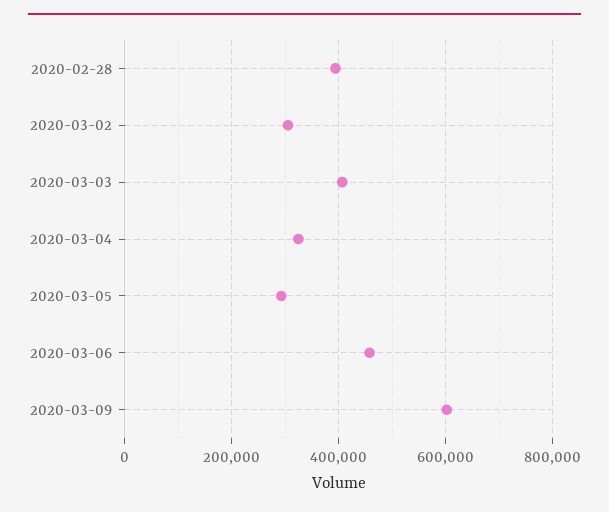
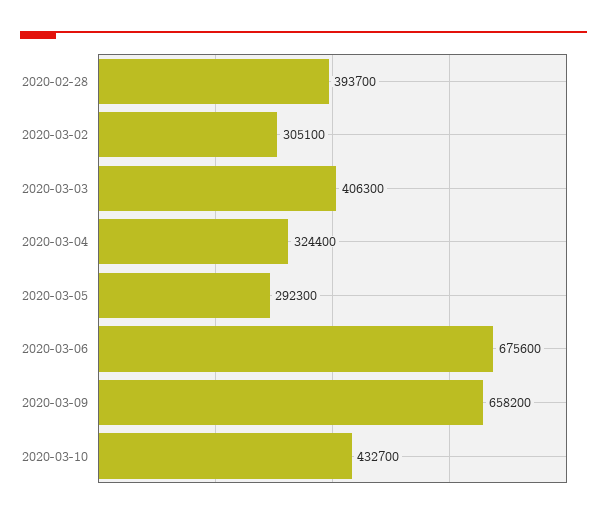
2020-03-06: 460000 -> 675600
2020-03-09: 600000 -> 658200
2020-03-10: none -> 432700

